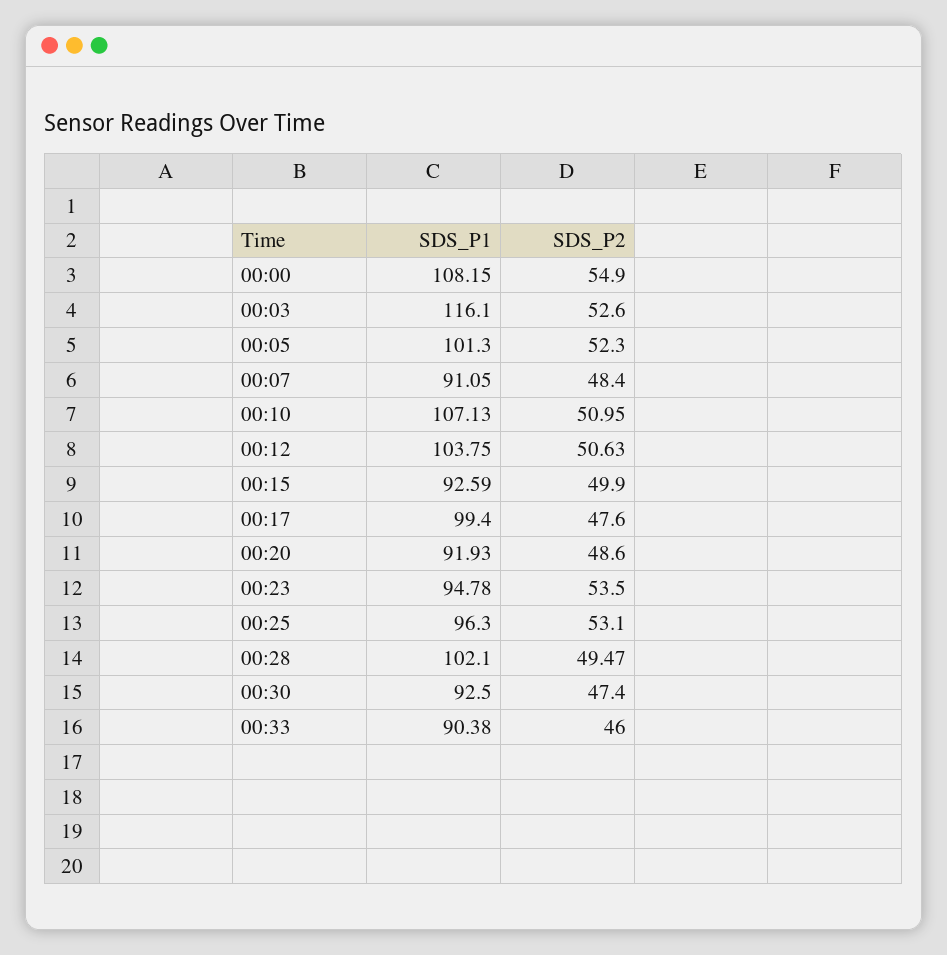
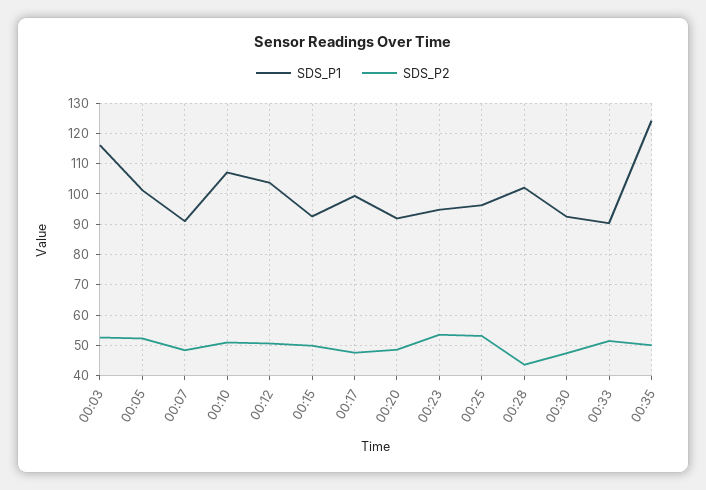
SDS_P1, 00:00: 108.15 -> none
SDS_P2, 00:00: 54.9 -> none
SDS_P2, 00:28: 49.47 -> 44
SDS_P2, 00:33: 46 -> 52
SDS_P1, 00:35: none -> 124
SDS_P2, 00:35: none -> 50

